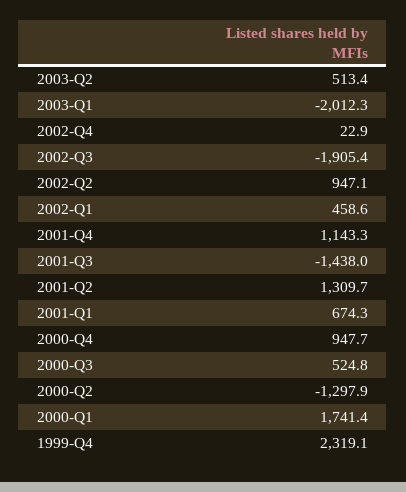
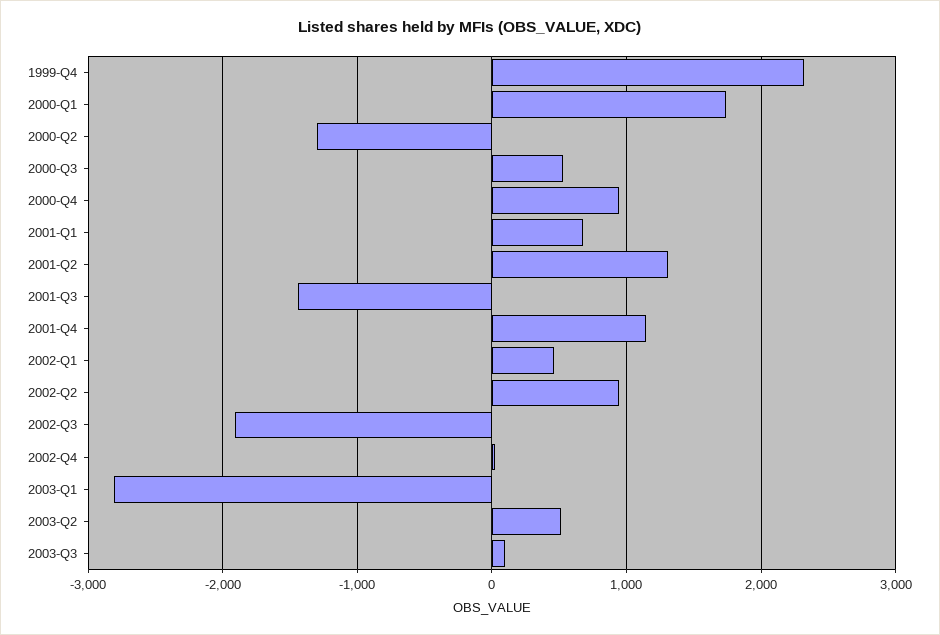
2003-Q1: -2012.3 -> -2800
2003-Q3: none -> 100

